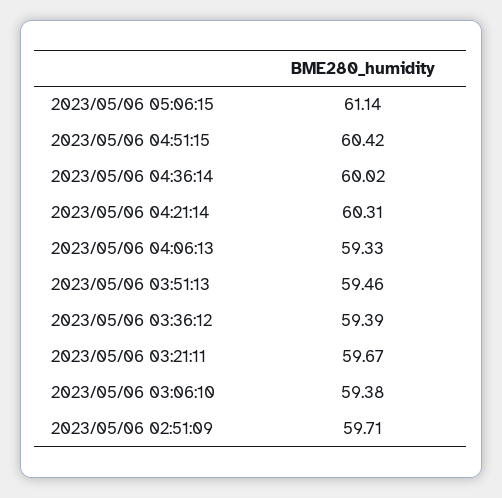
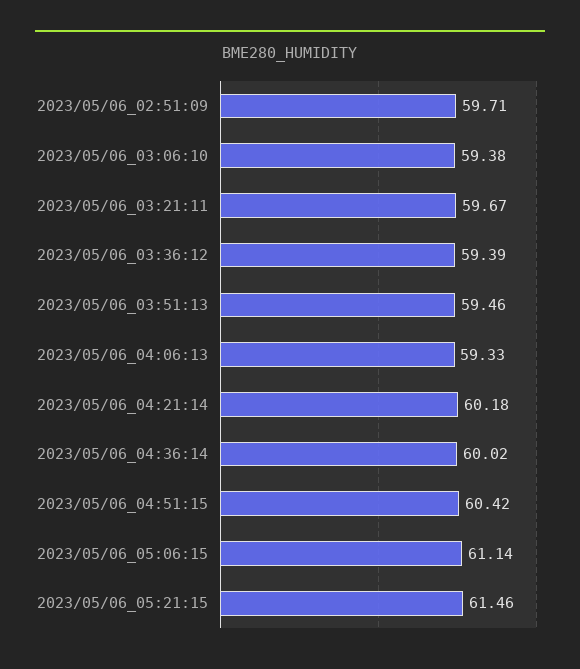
2023/05/06 04:21:14: 60.31 -> 60.18
2023/05/06_05:21:15: none -> 61.46

